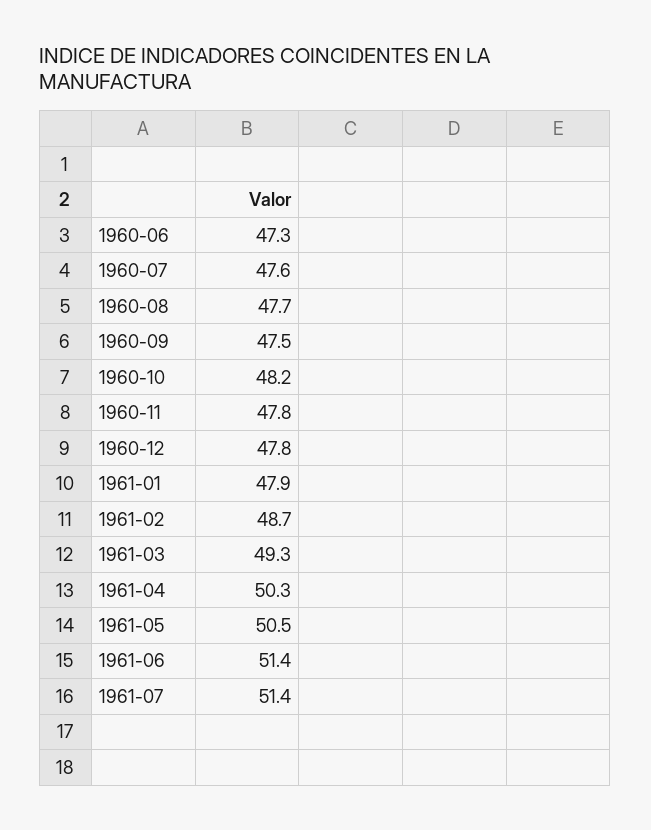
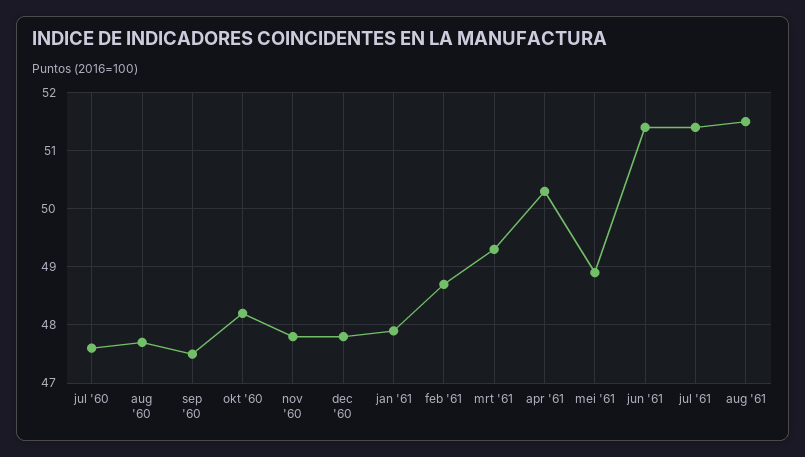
1960-06: 47.3 -> none
1961-05: 50.5 -> 49
aug '61: none -> 51.5

